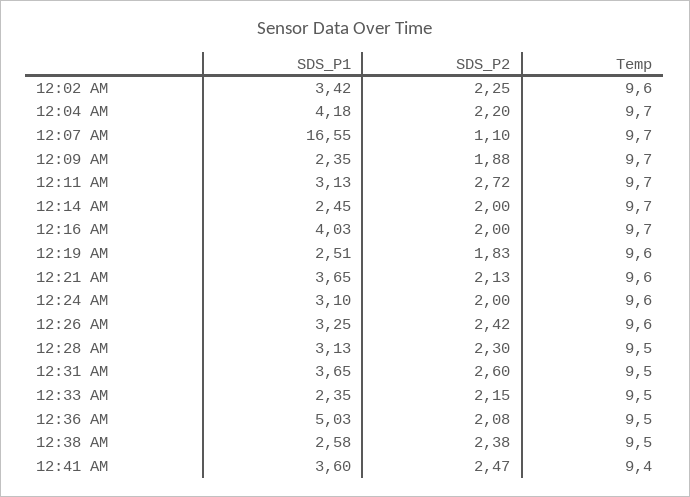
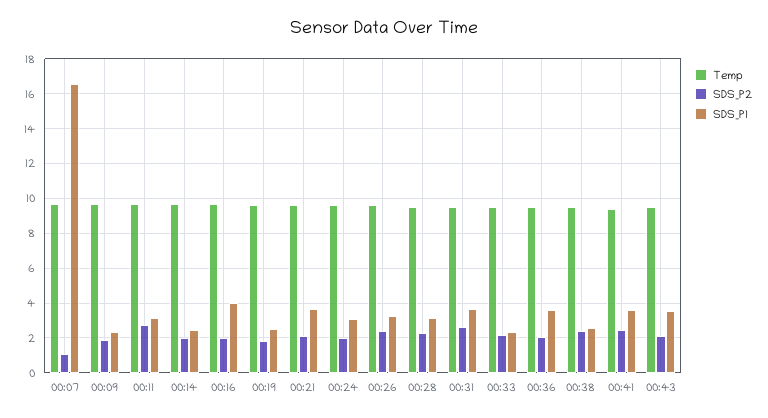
SDS_P1, 12:02 AM: 3.42 -> none
SDS_P2, 12:02 AM: 2.25 -> none
Temp, 12:02 AM: 9.6 -> none
SDS_P1, 12:04 AM: 4.18 -> none
SDS_P2, 12:04 AM: 2.2 -> none
Temp, 12:04 AM: 9.7 -> none
SDS_P1, 12:36 AM: 5.03 -> 3.5
Temp, 00:43: none -> 9.5
SDS_P2, 00:43: none -> 2
SDS_P1, 00:43: none -> 3.5

